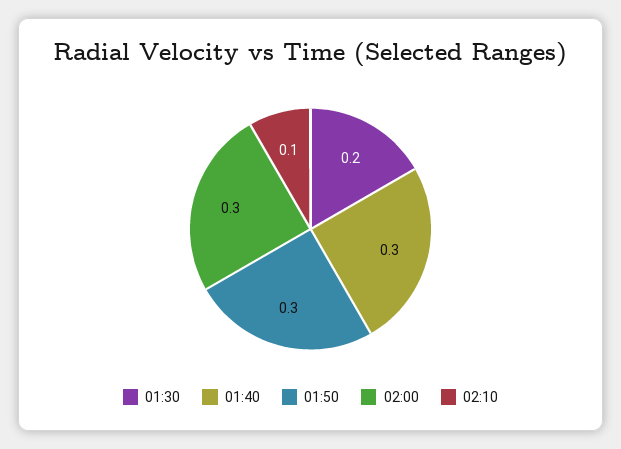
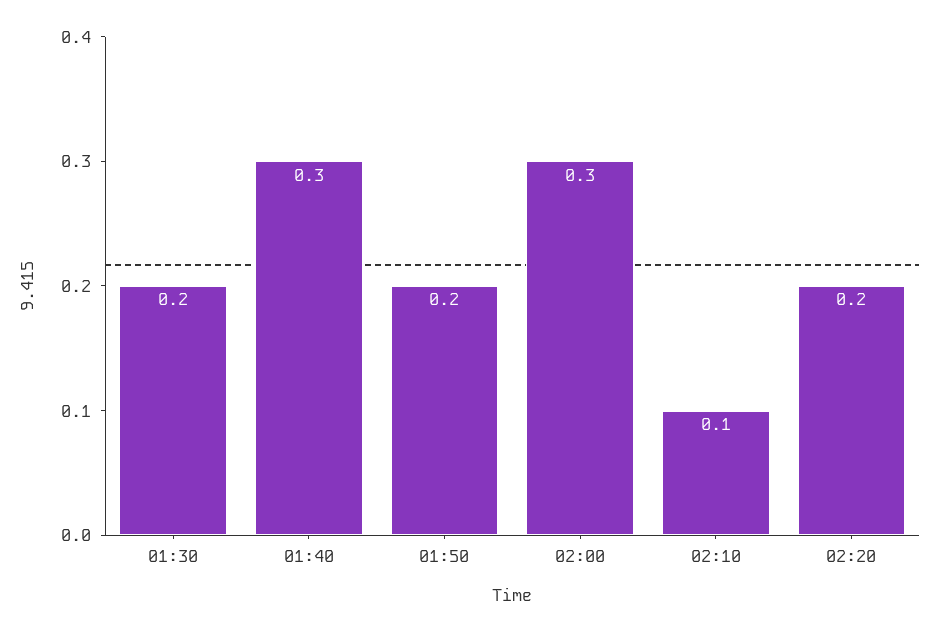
01:50: 0.3 -> 0.2
02:20: none -> 0.2

